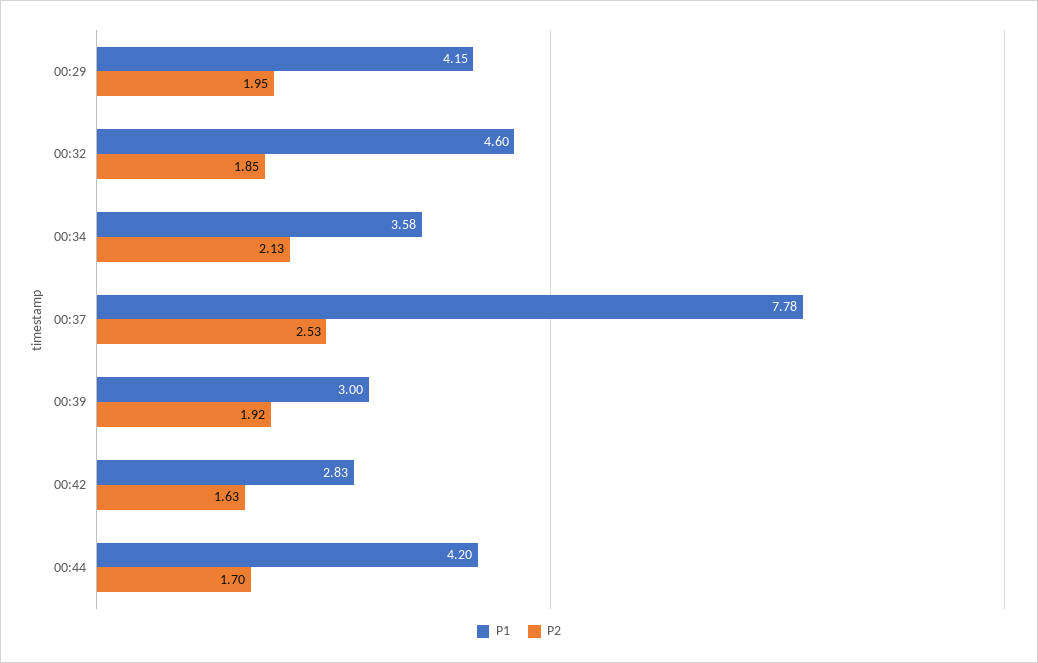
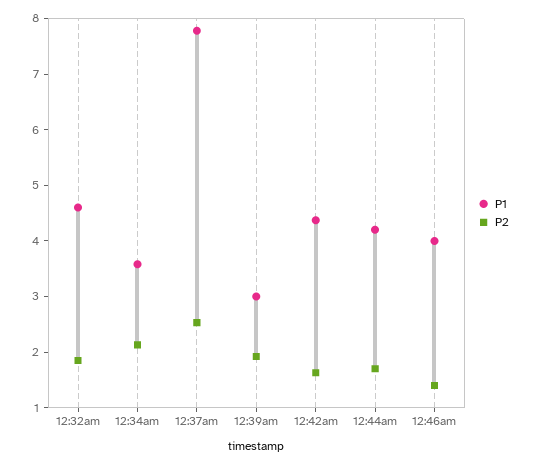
P1, 00:29: 4.15 -> none
P2, 00:29: 1.95 -> none
P1, 00:42: 2.83 -> 4.4
P1, 12:46am: none -> 4
P2, 12:46am: none -> 1.4

